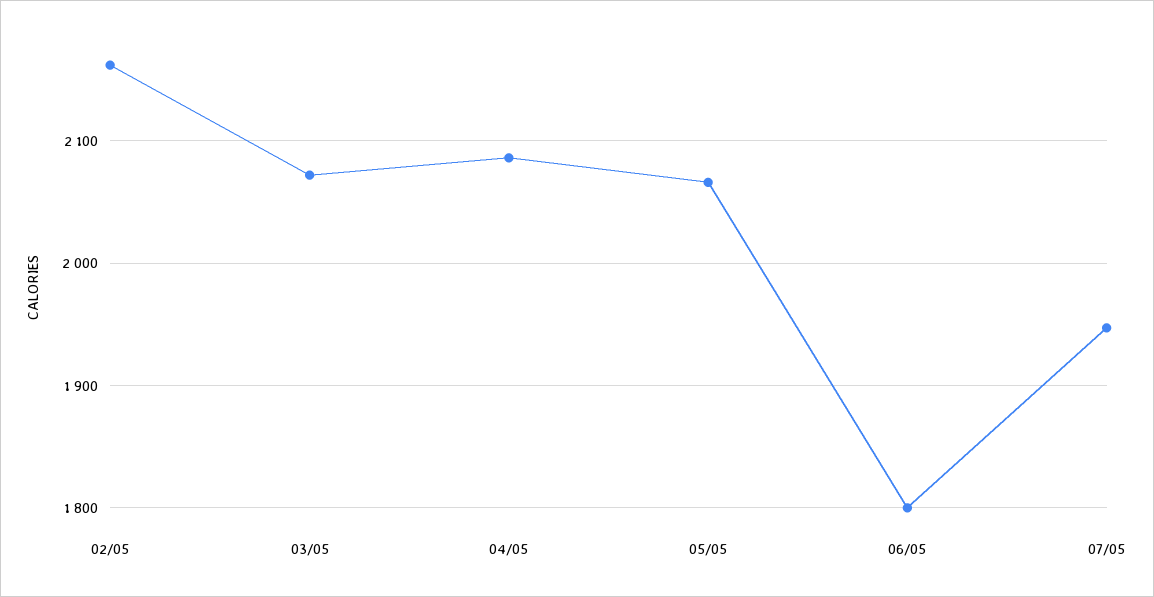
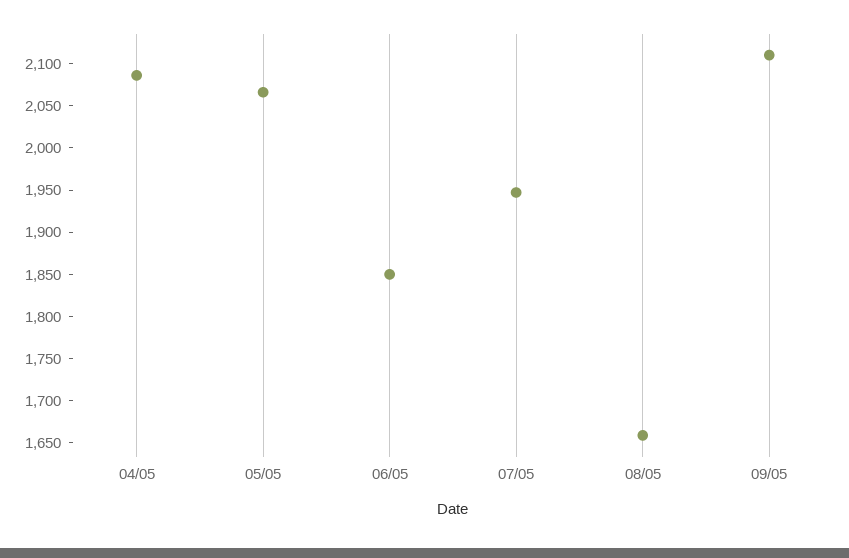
02/05: 2160 -> none
03/05: 2070 -> none
06/05: 1800 -> 1850
08/05: none -> 1660
09/05: none -> 2110

